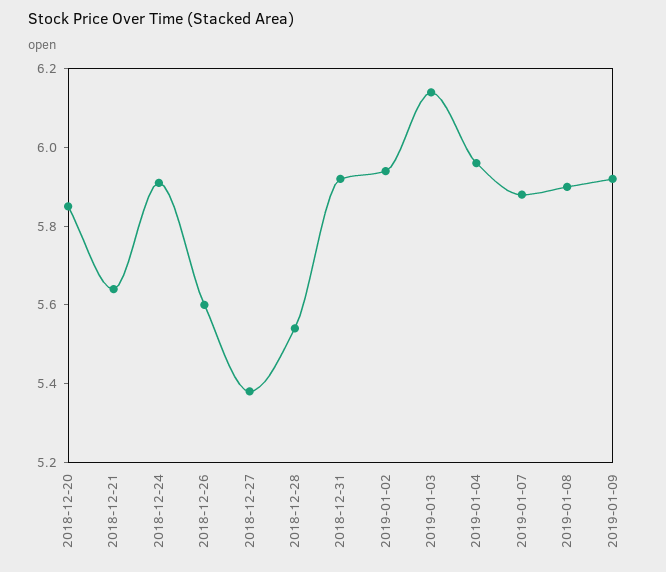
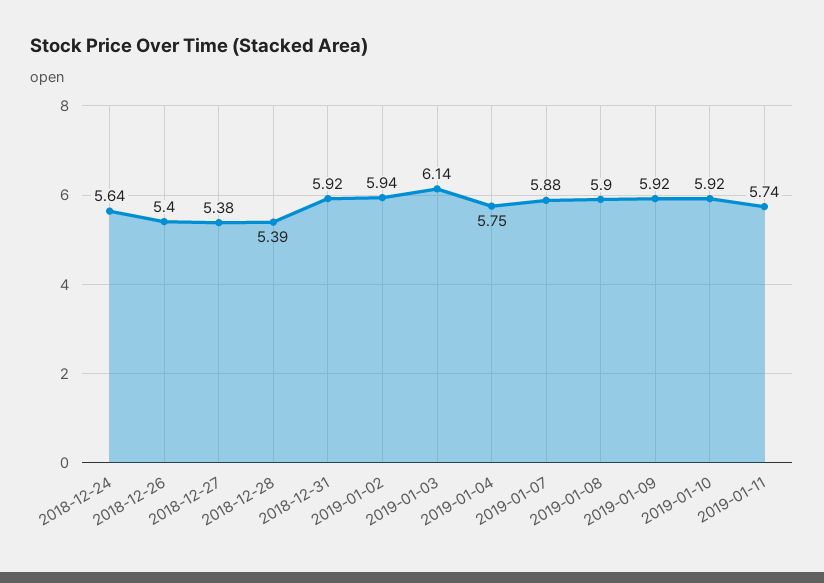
2018-12-20: 5.85 -> none
2018-12-21: 5.65 -> none
2018-12-24: 5.9 -> 5.64
2018-12-26: 5.6 -> 5.4
2018-12-28: 5.55 -> 5.39
2019-01-04: 5.95 -> 5.75
2019-01-10: none -> 5.92
2019-01-11: none -> 5.74

